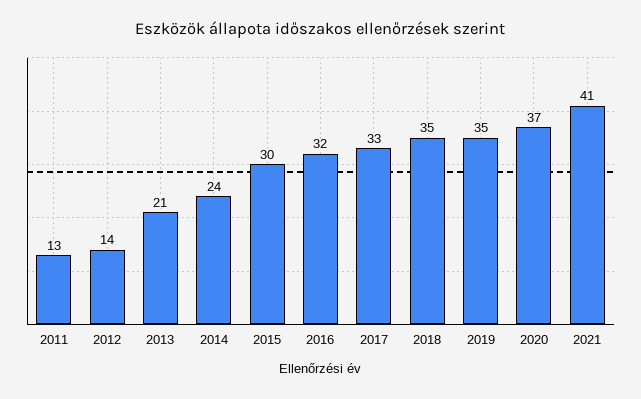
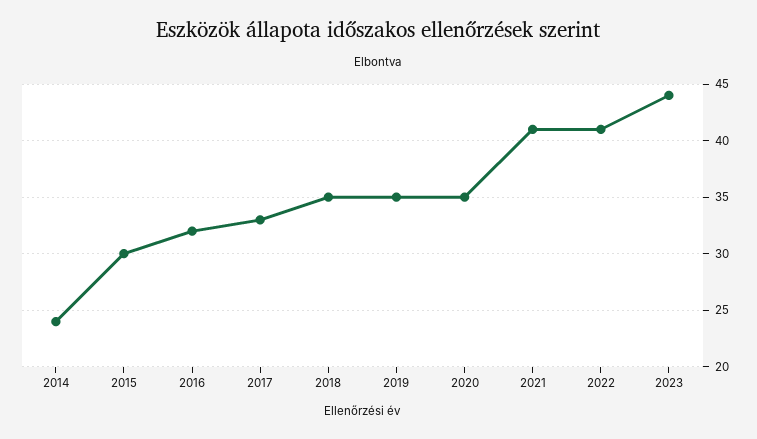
2011: 13 -> none
2012: 14 -> none
2013: 21 -> none
2020: 37 -> 35
2022: none -> 41
2023: none -> 44

